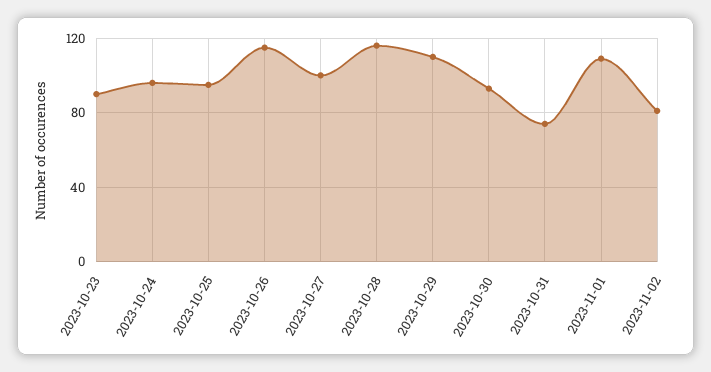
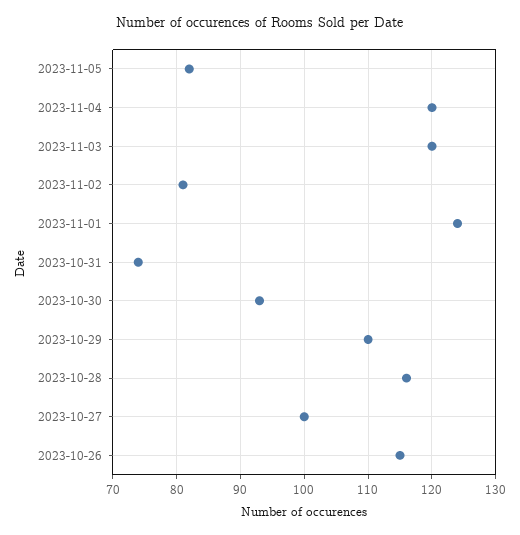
2023-10-23: 90 -> none
2023-10-24: 95 -> none
2023-10-25: 95 -> none
2023-11-01: 110 -> 124
2023-11-05: none -> 82
2023-11-04: none -> 120
2023-11-03: none -> 120

